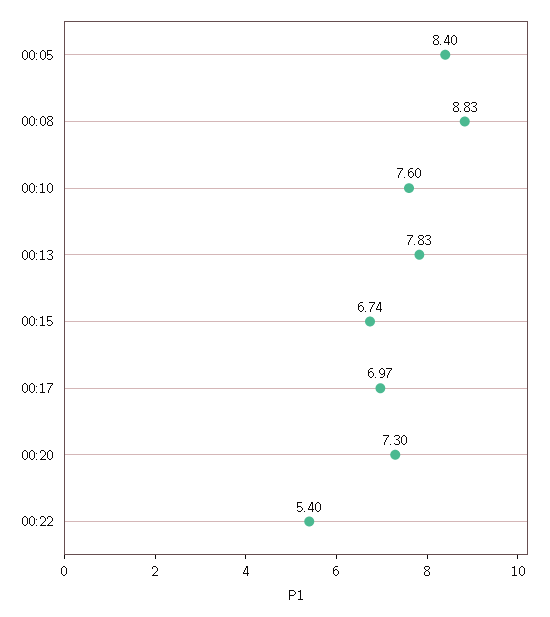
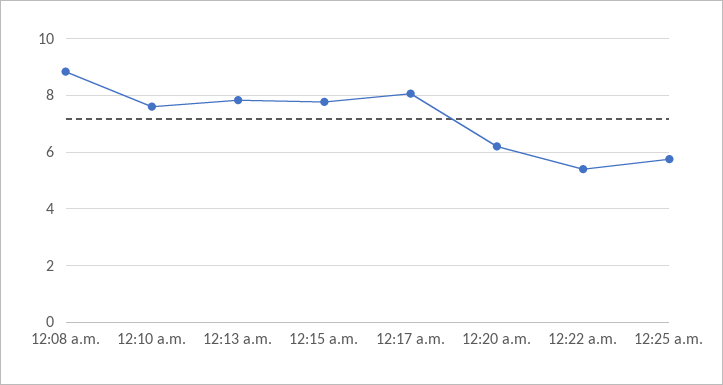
00:05: 8.4 -> none
00:15: 6.74 -> 7.75
00:17: 6.97 -> 8
00:20: 7.3 -> 6.25
12:25 a.m.: none -> 5.75

